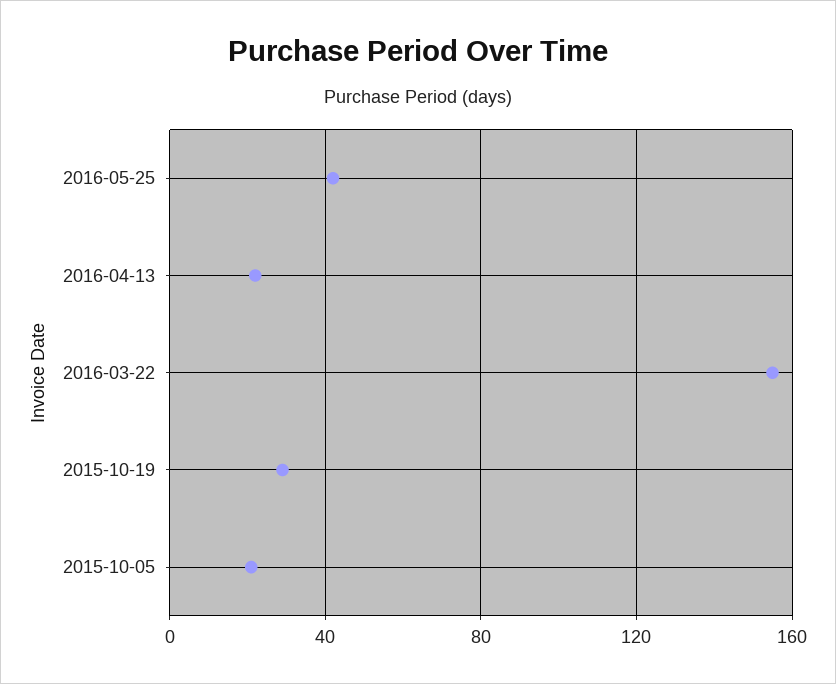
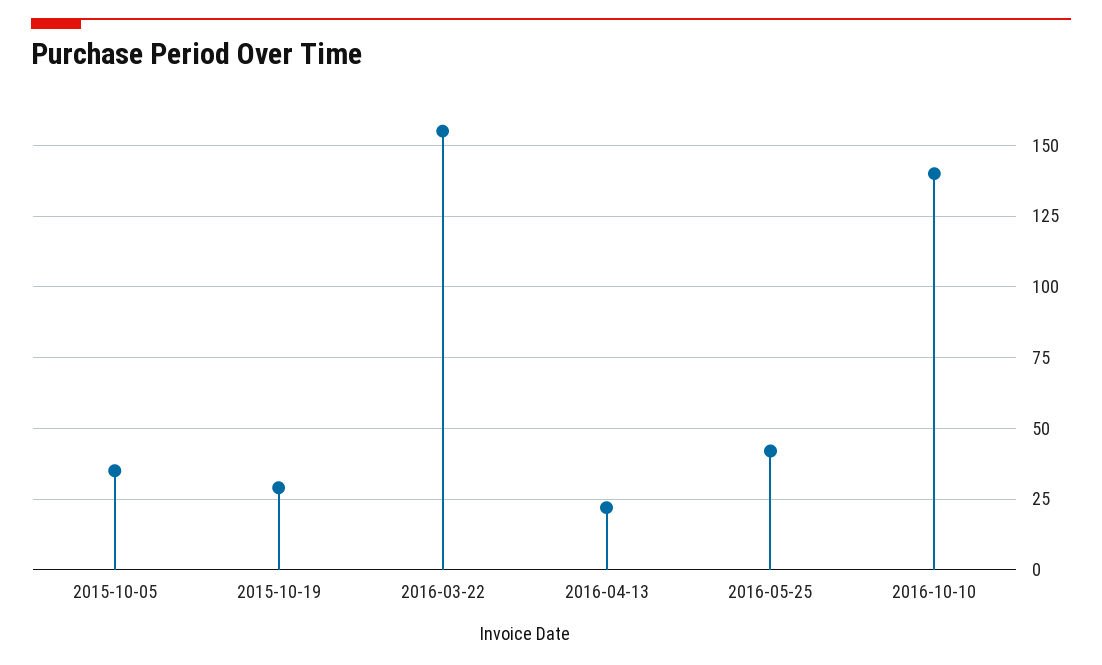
2015-10-05: 20 -> 35
2016-10-10: none -> 140

